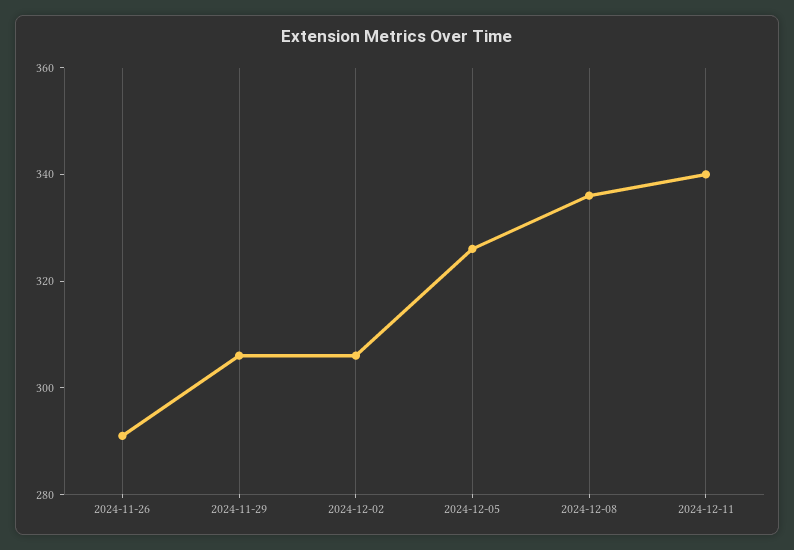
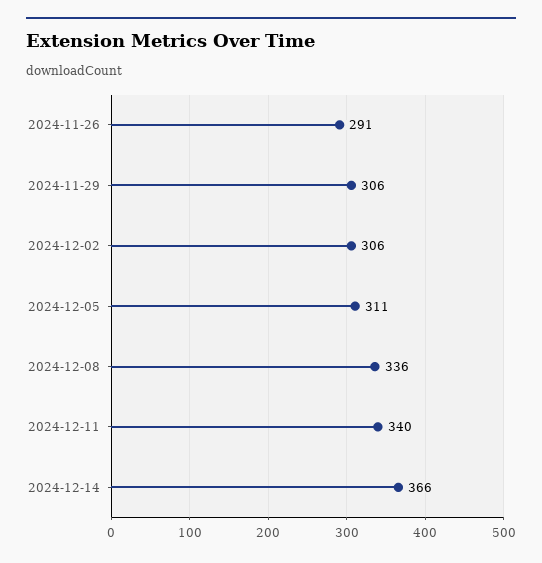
2024-12-05: 325 -> 311
2024-12-14: none -> 366

